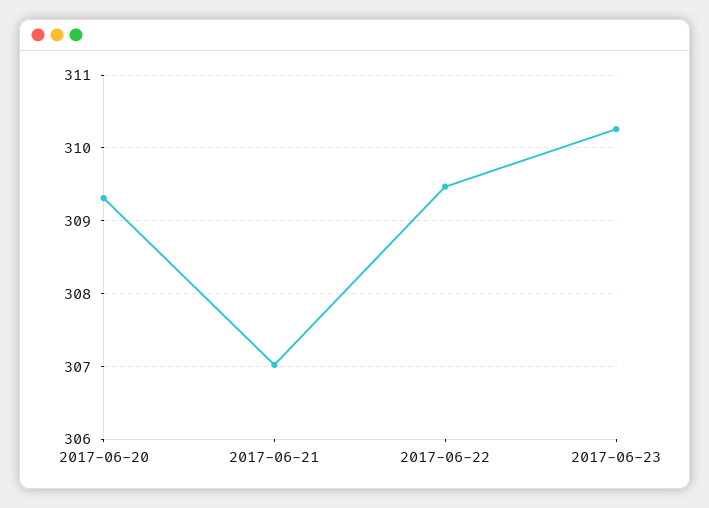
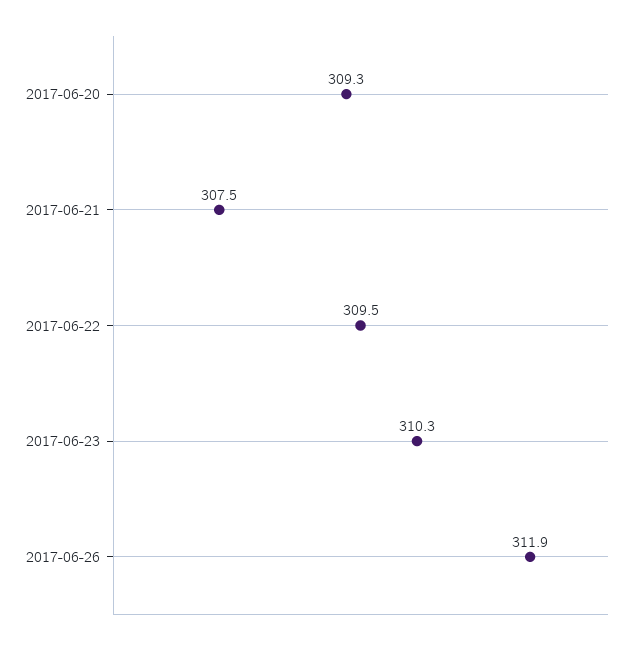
2017-06-21: 307 -> 307.5
2017-06-26: none -> 311.9

